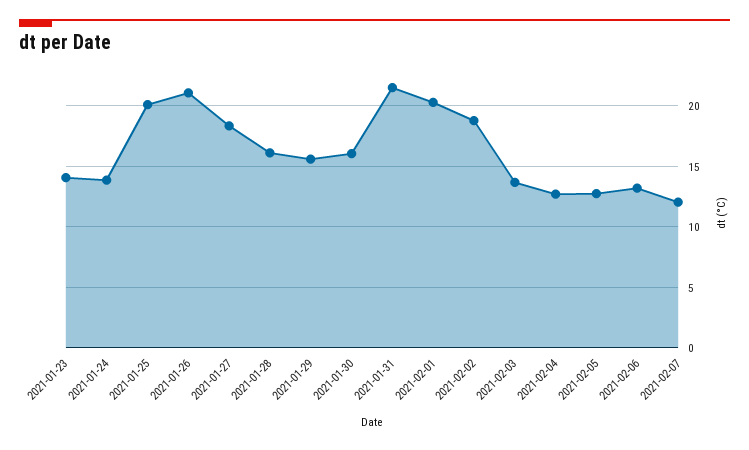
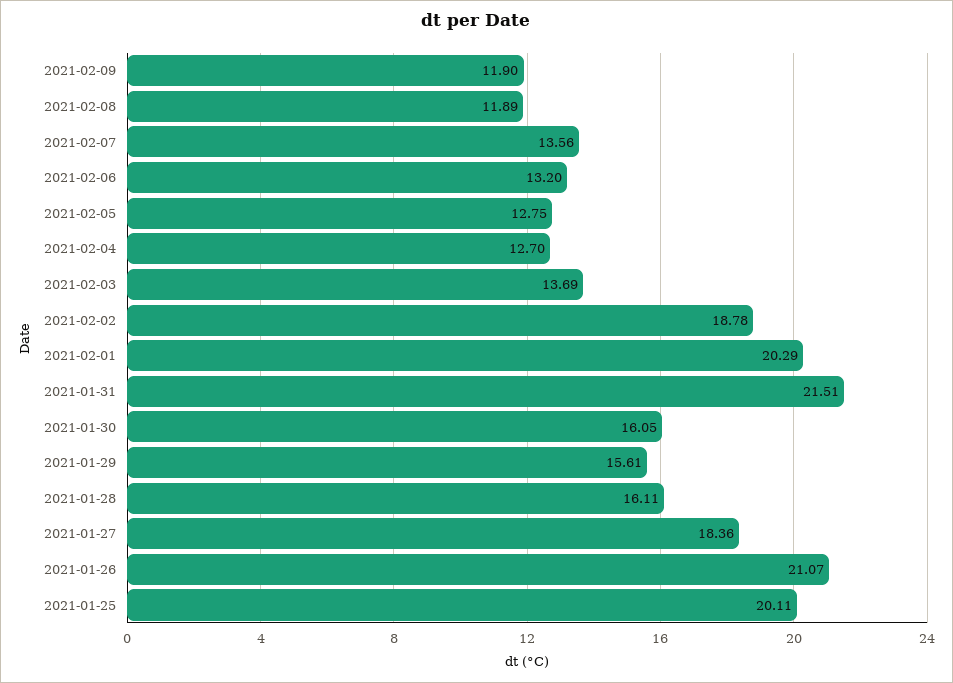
2021-01-23: 14 -> none
2021-01-24: 14 -> none
2021-02-07: 12 -> 13.56
2021-02-09: none -> 11.9
2021-02-08: none -> 11.89

